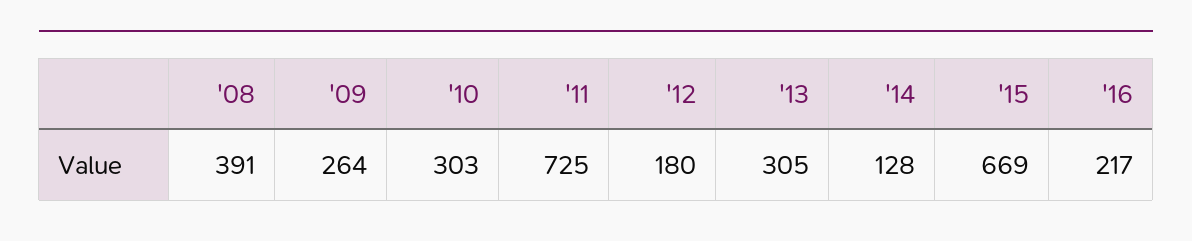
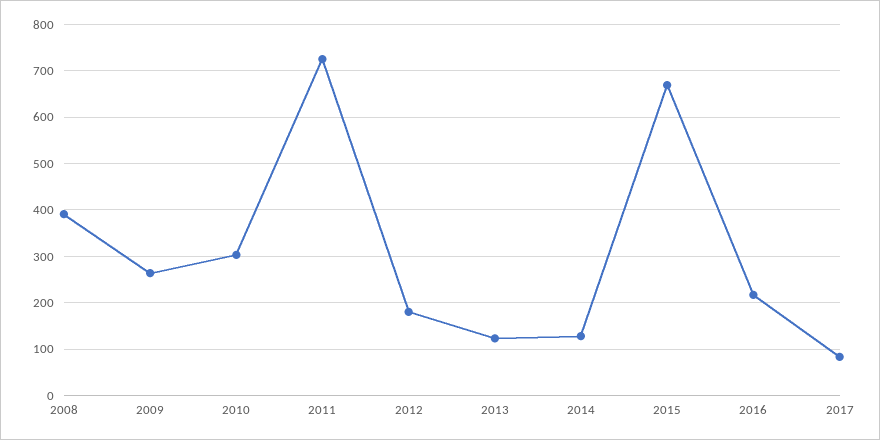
'13: 305 -> 120
2017: none -> 80

